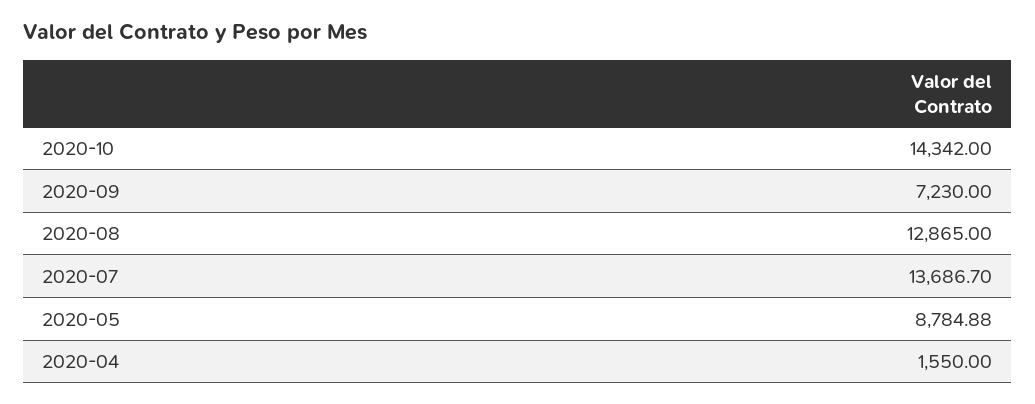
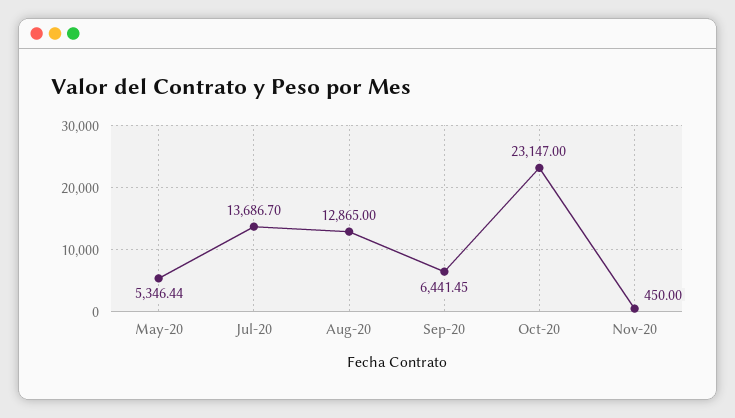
2020-10: 14342 -> 23147
2020-09: 7230 -> 6441.45
2020-05: 8784.88 -> 5346.44
2020-04: 1550 -> none
Nov-20: none -> 450

